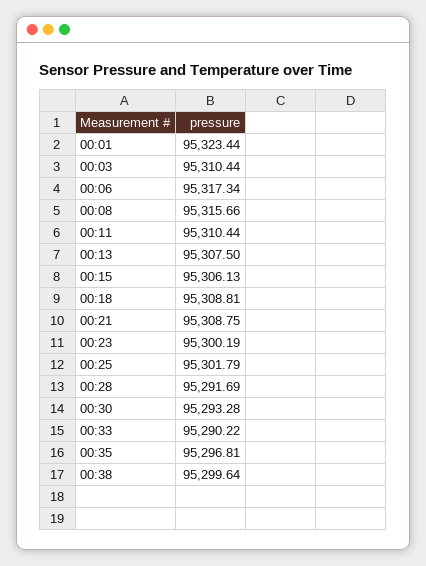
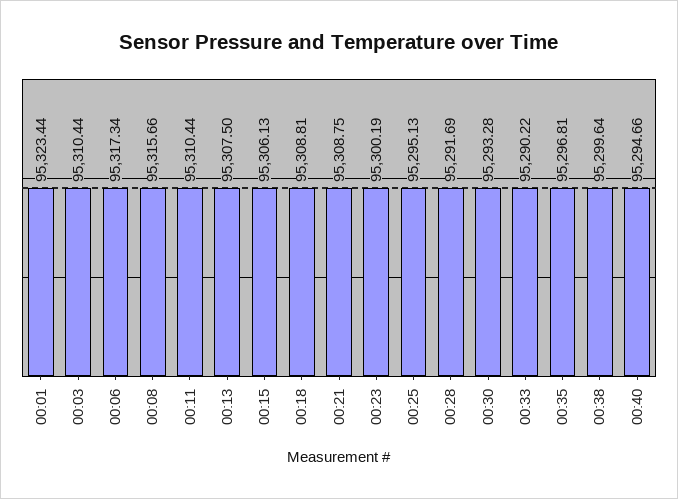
00:25: 95301.79 -> 95295.13
00:40: none -> 95294.66

